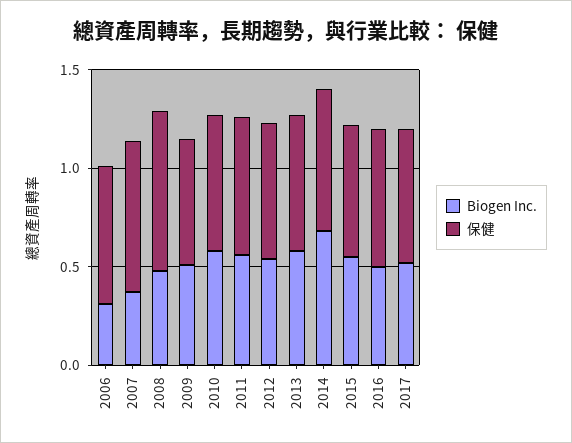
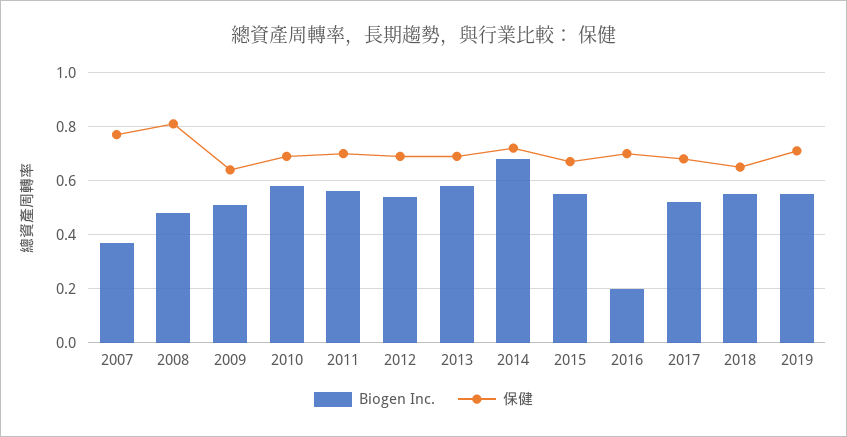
Biogen Inc., 2006: 0.3 -> none
保健, 2006: 0.7 -> none
Biogen Inc., 2016: 0.5 -> 0.2
Biogen Inc., 2018: none -> 0.55
保健, 2018: none -> 0.65
Biogen Inc., 2019: none -> 0.55
保健, 2019: none -> 0.7

